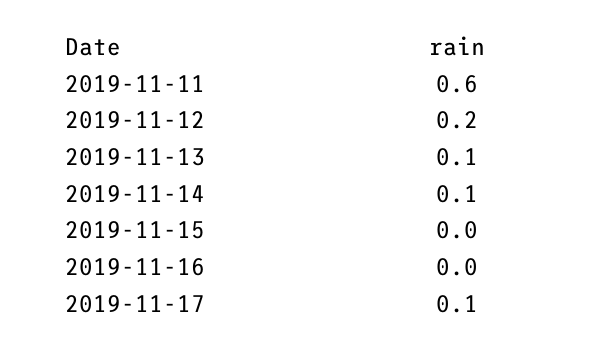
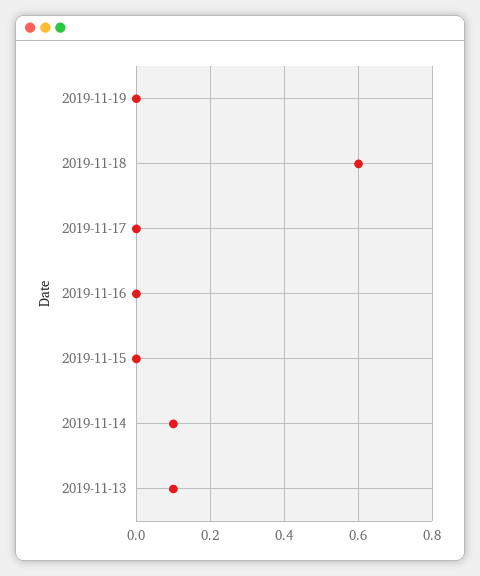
2019-11-11: 0.6 -> none
2019-11-12: 0.2 -> none
2019-11-17: 0.1 -> 0
2019-11-19: none -> 0
2019-11-18: none -> 0.6

